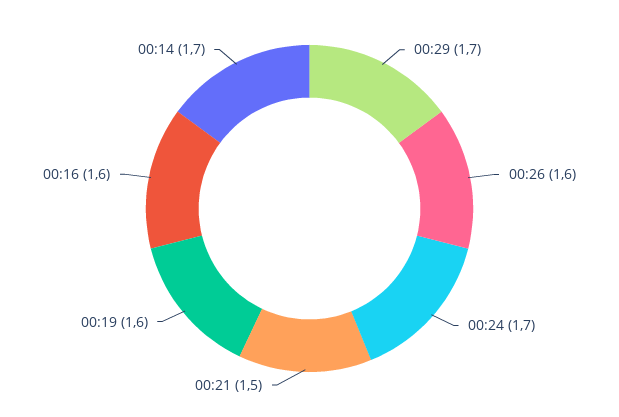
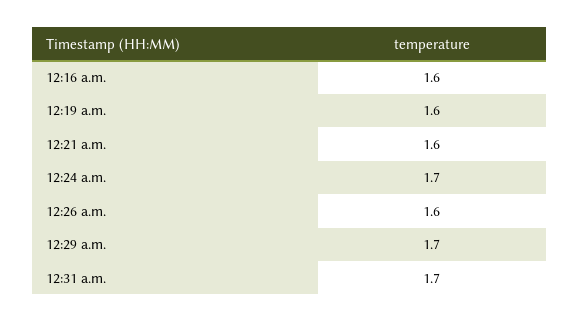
00:21: 1.5 -> 1.6
00:14: 1.7 -> none
12:31 a.m.: none -> 1.7

